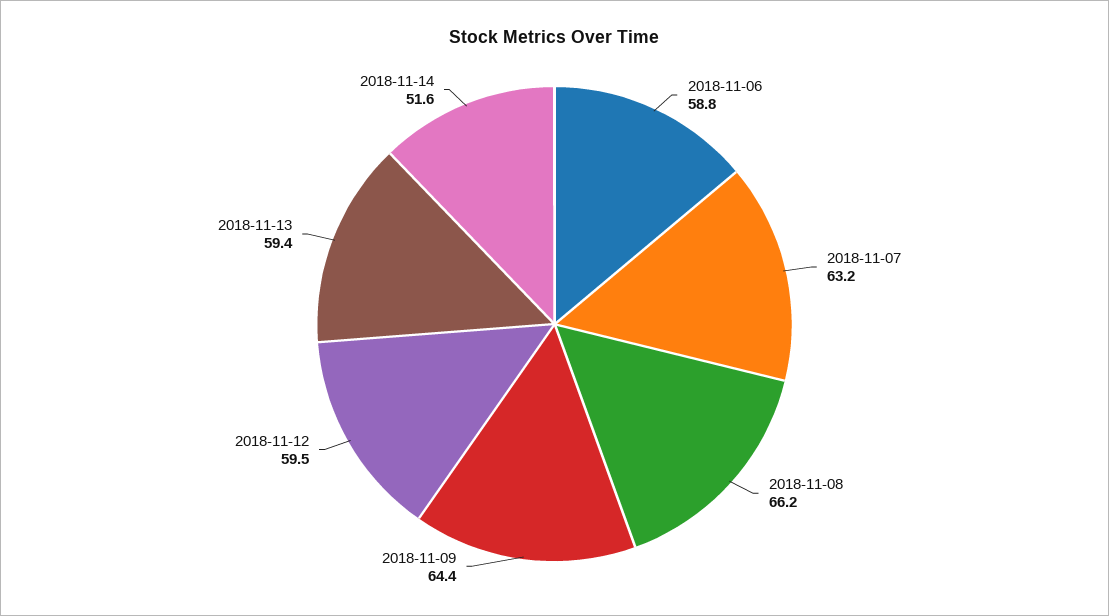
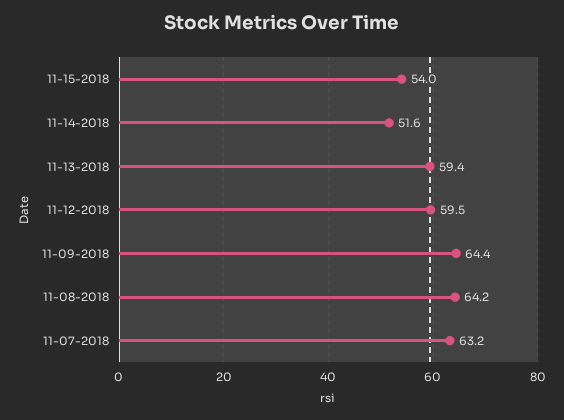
2018-11-06: 58.8 -> none
2018-11-08: 66.2 -> 64.2
11-15-2018: none -> 54

